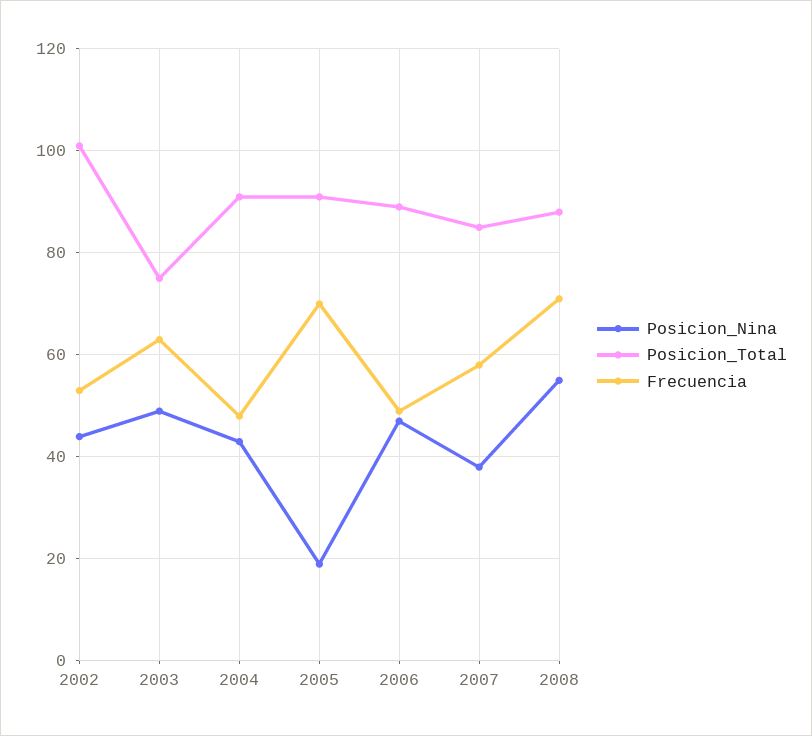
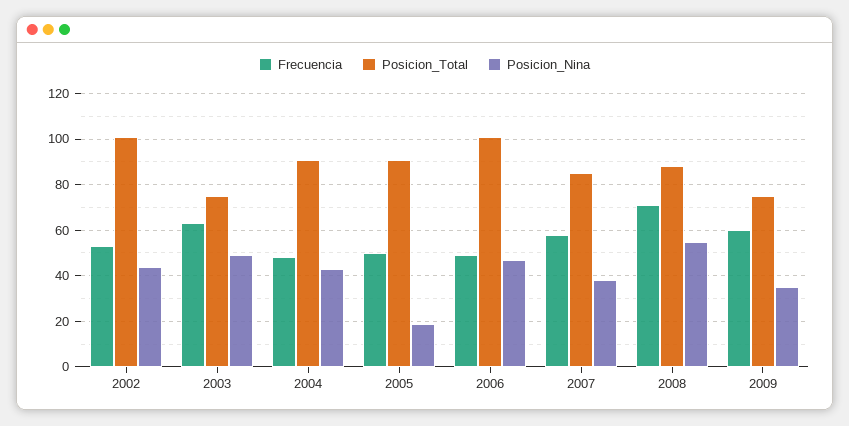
Frecuencia, 2005: 70 -> 50
Posicion_Total, 2006: 90 -> 100
Frecuencia, 2009: none -> 60
Posicion_Total, 2009: none -> 75
Posicion_Nina, 2009: none -> 35

